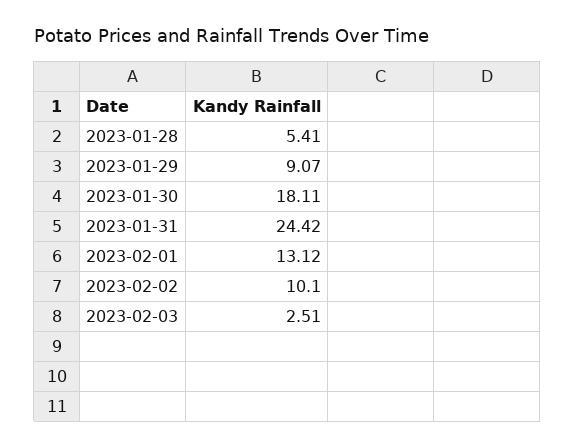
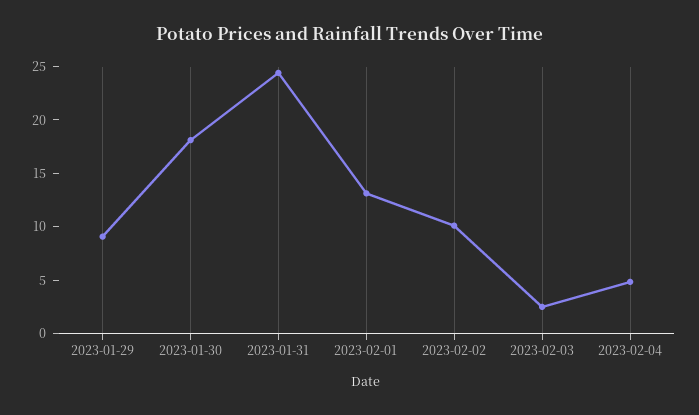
2023-01-28: 5.41 -> none
2023-02-04: none -> 5

